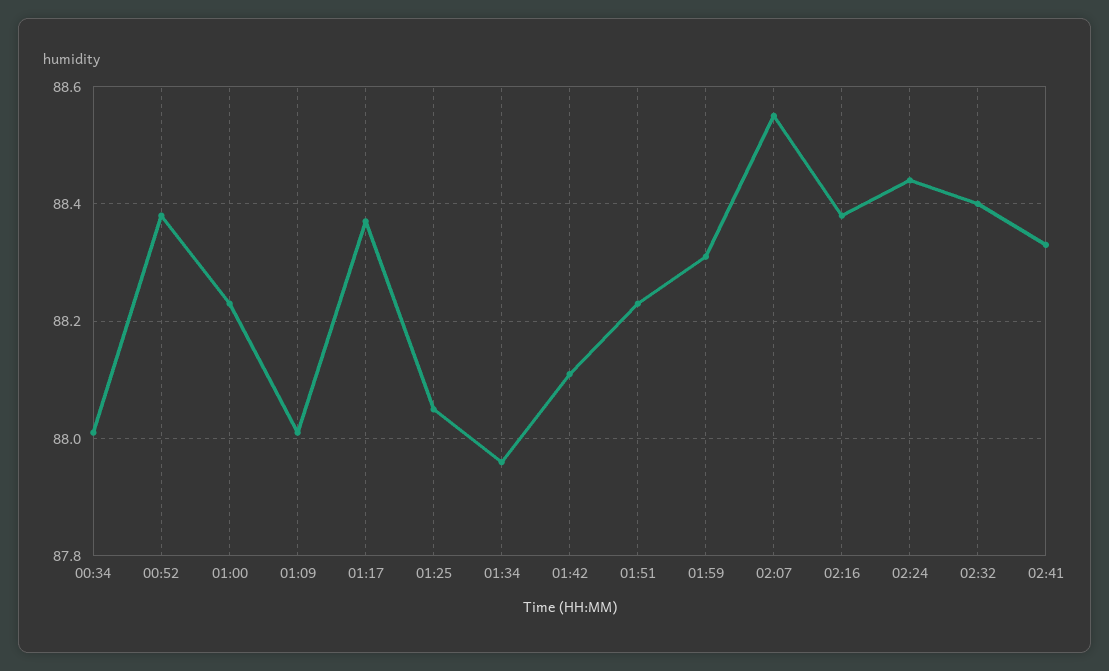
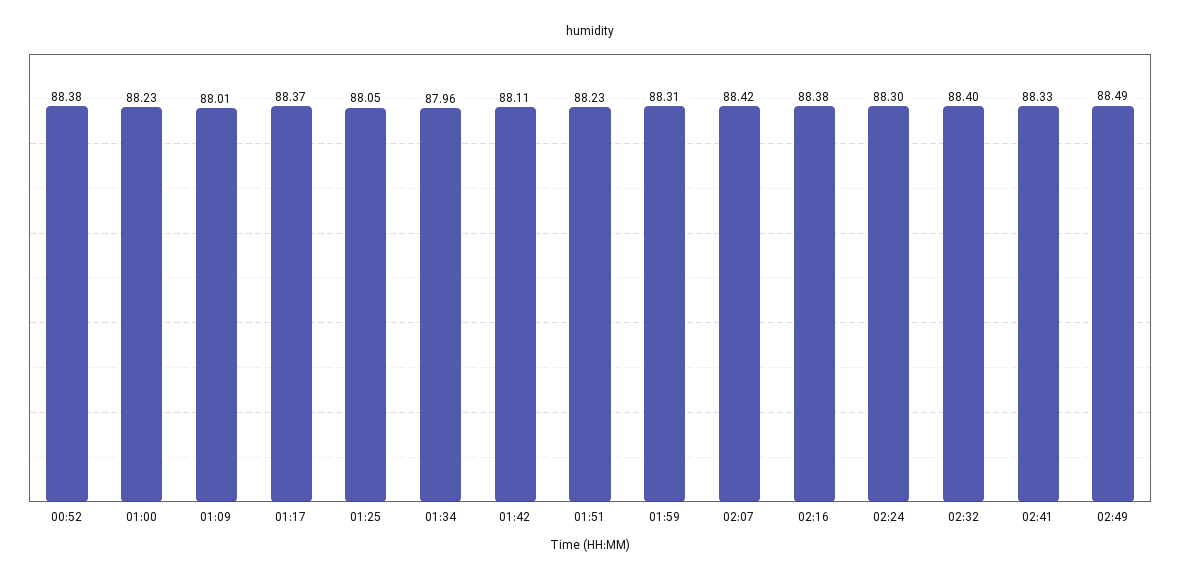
00:34: 88 -> none
02:07: 88.55 -> 88.42
02:24: 88.45 -> 88.3
02:49: none -> 88.49

